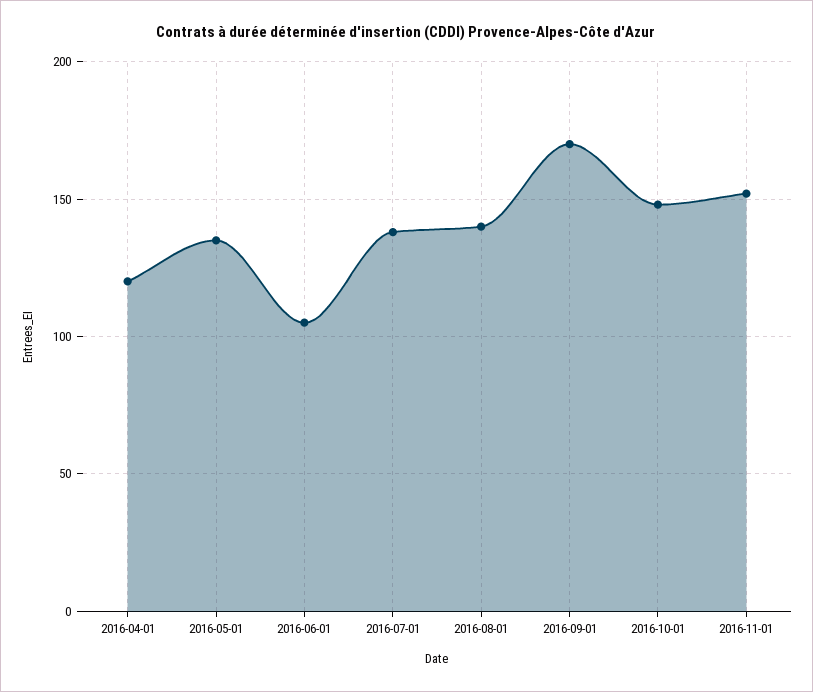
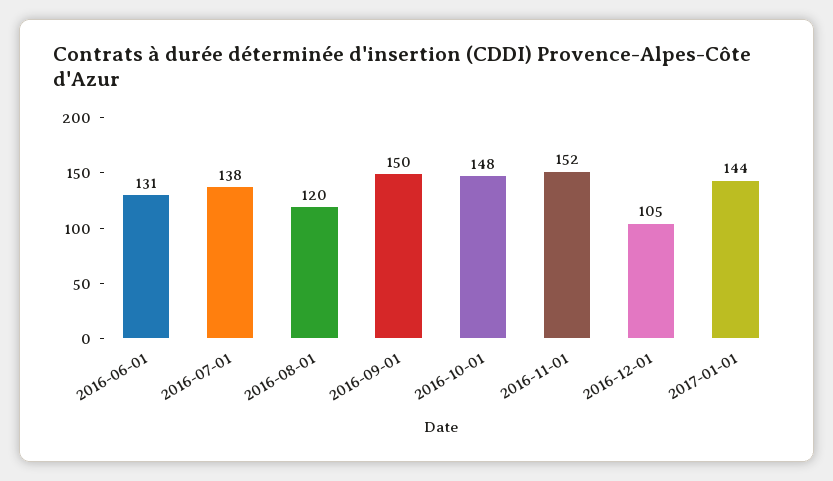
2016-04-01: 120 -> none
2016-05-01: 135 -> none
2016-06-01: 105 -> 131
2016-08-01: 140 -> 120
2016-09-01: 170 -> 150
2016-12-01: none -> 105
2017-01-01: none -> 144

